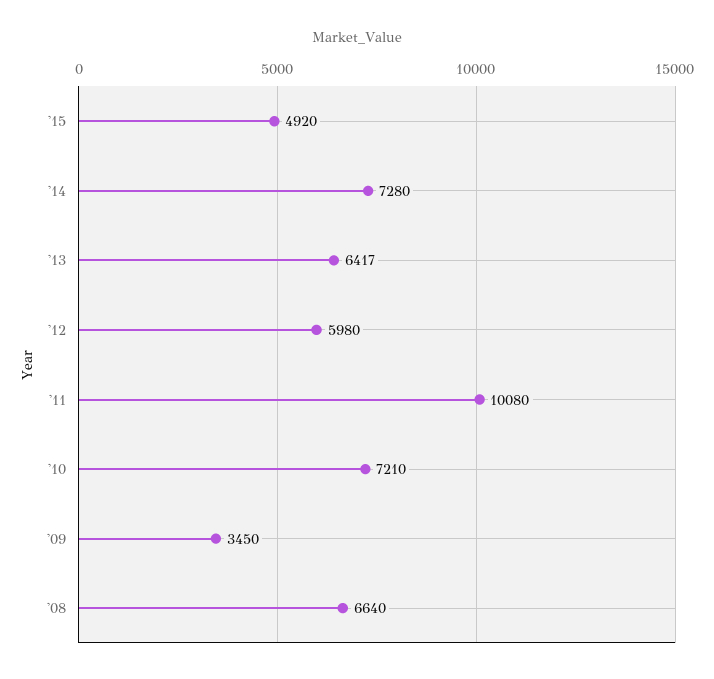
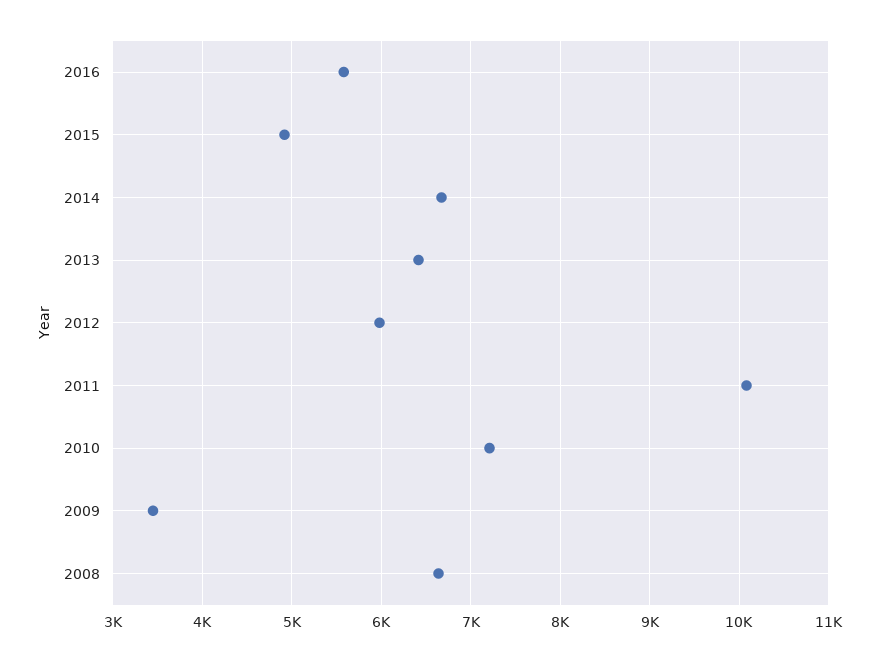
'14: 7280 -> 6700
2016: none -> 5600

